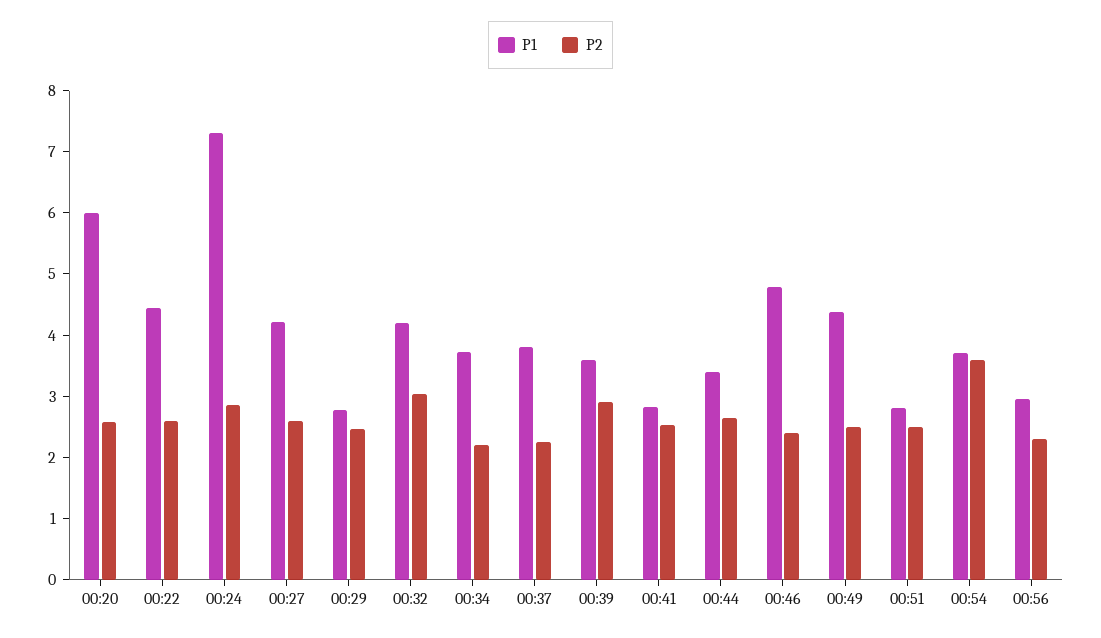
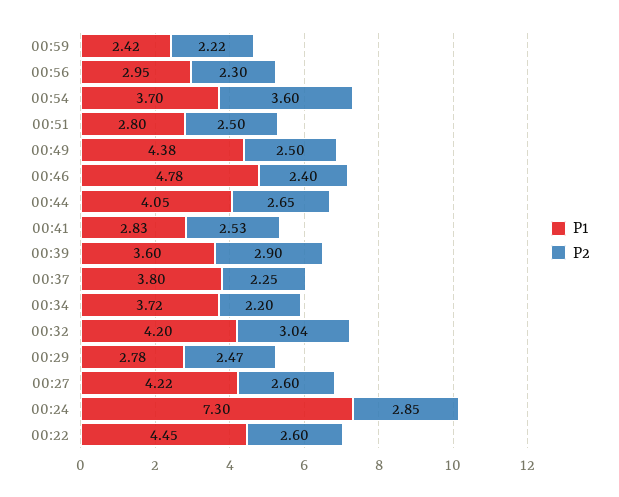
P1, 00:20: 6 -> none
P2, 00:20: 2.6 -> none
P1, 00:44: 3.4 -> 4.05
P1, 00:59: none -> 2.42
P2, 00:59: none -> 2.22

